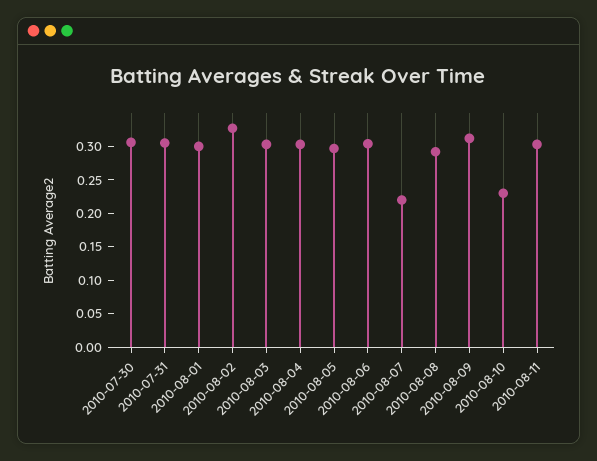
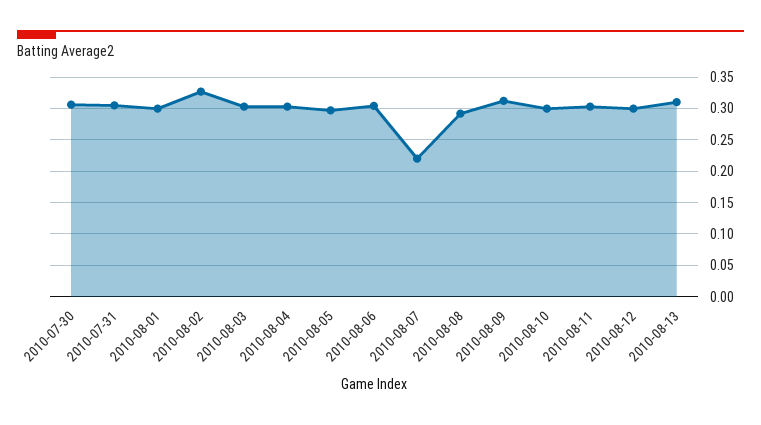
2010-08-10: 0.225 -> 0.3
2010-08-12: none -> 0.3
2010-08-13: none -> 0.31

